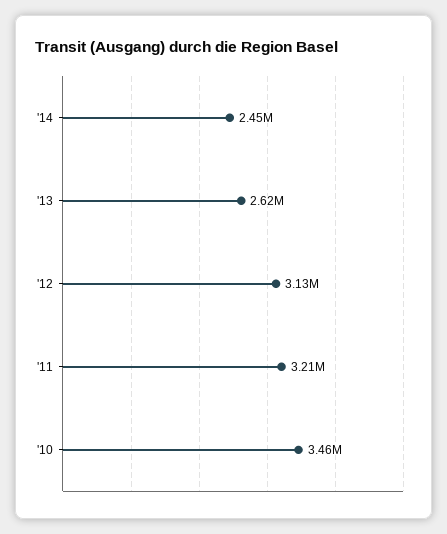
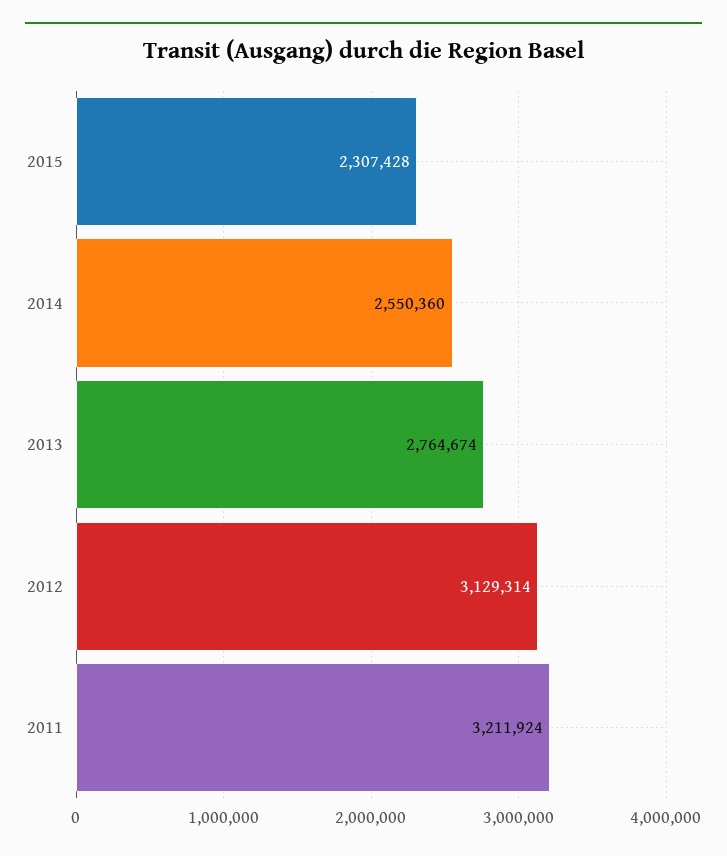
'14: 2450000 -> 2550360
'13: 2620000 -> 2764674
'10: 3460000 -> none
2015: none -> 2307428

